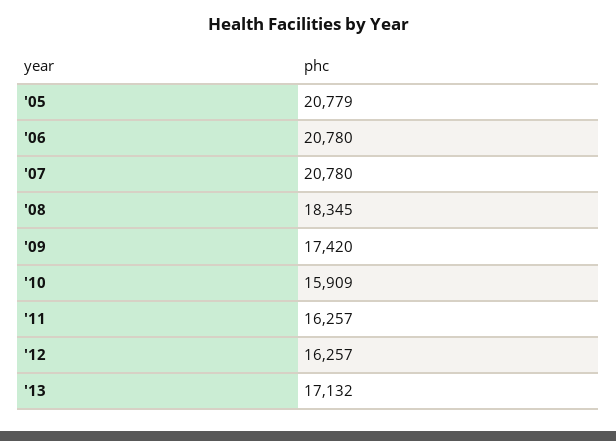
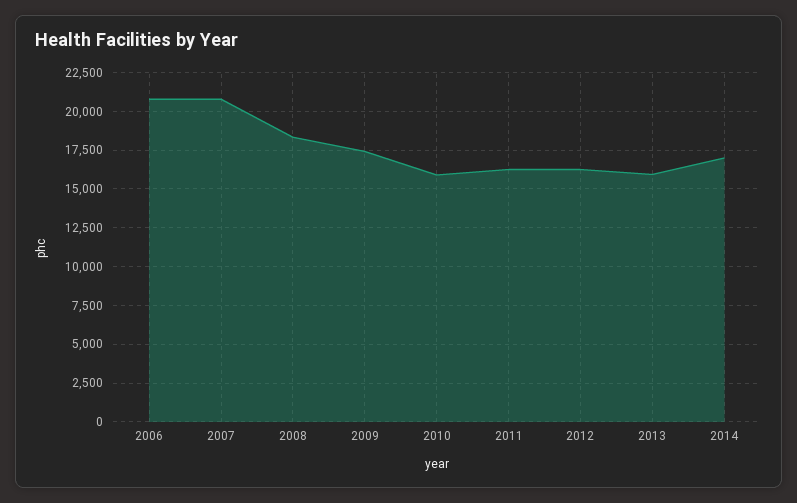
'05: 20779 -> none
'13: 17132 -> 16000
2014: none -> 17000

